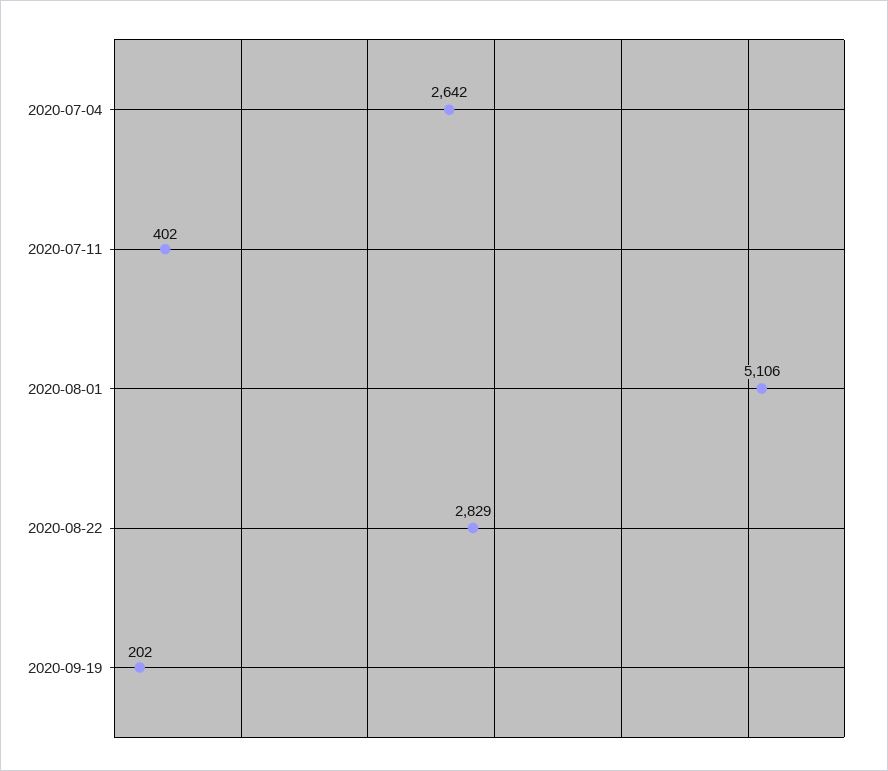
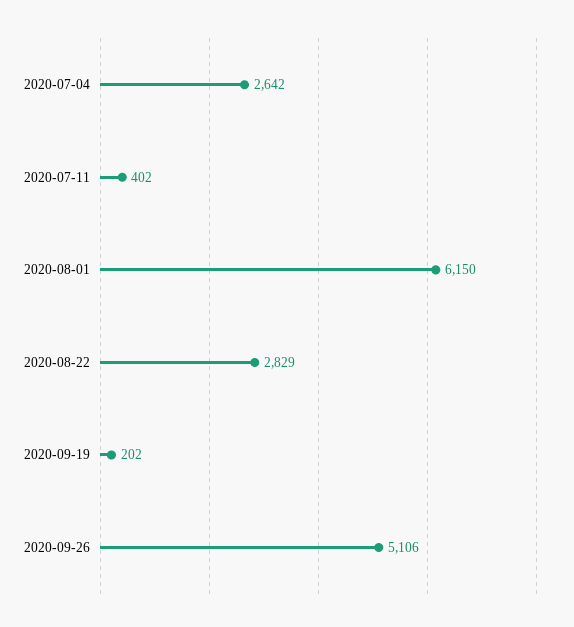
2020-08-01: 5106 -> 6150
2020-09-26: none -> 5106

